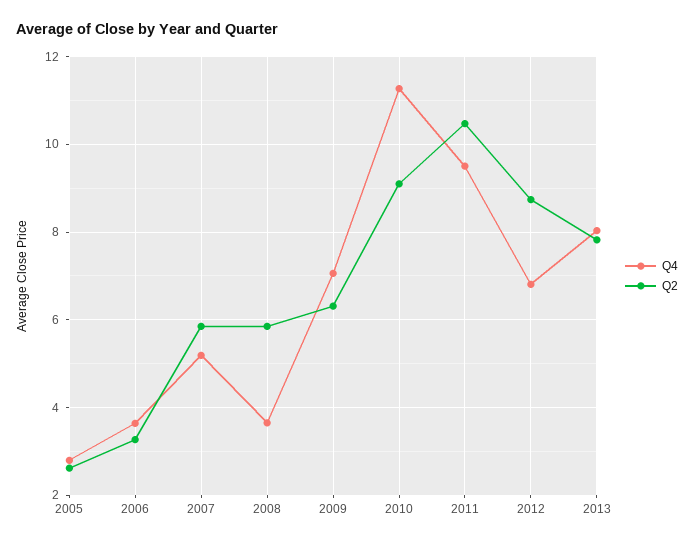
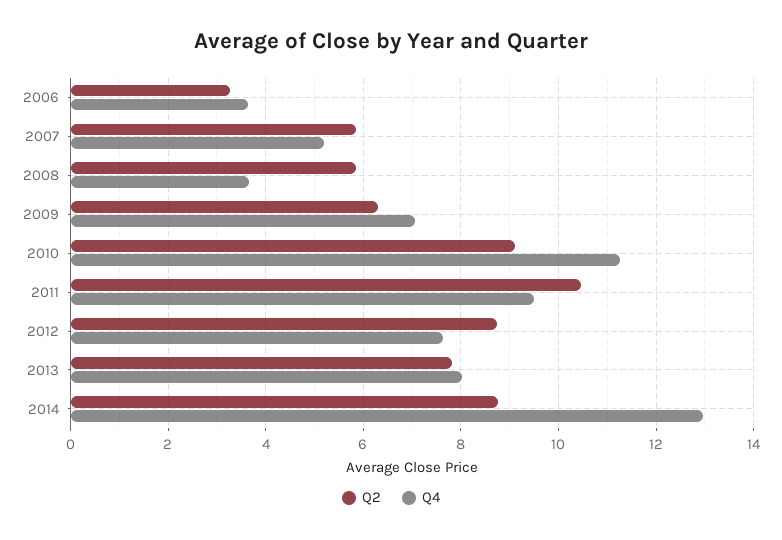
Q4, 2005: 2.8 -> none
Q2, 2005: 2.6 -> none
Q4, 2012: 6.8 -> 7.6
Q2, 2014: none -> 8.8
Q4, 2014: none -> 13

